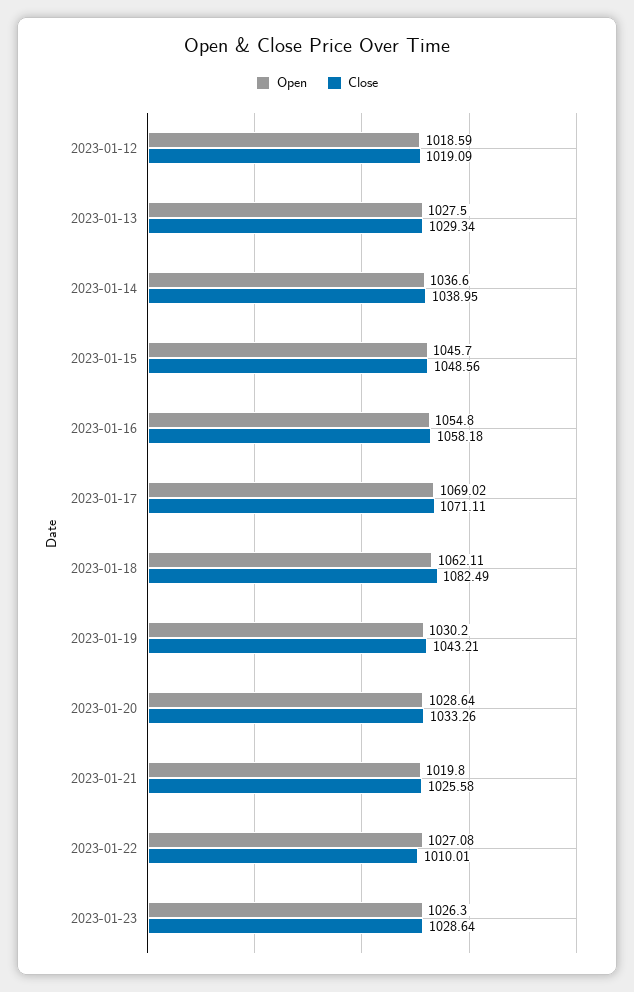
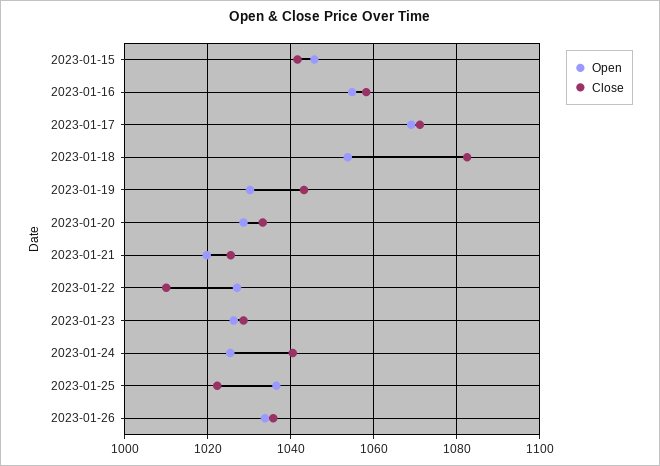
Open, 2023-01-12: 1018.59 -> none
Close, 2023-01-12: 1019.09 -> none
Open, 2023-01-13: 1027.5 -> none
Close, 2023-01-13: 1029.34 -> none
Open, 2023-01-14: 1036.6 -> none
Close, 2023-01-14: 1038.95 -> none
Close, 2023-01-15: 1048.56 -> 1042
Open, 2023-01-18: 1062.11 -> 1054
Open, 2023-01-24: none -> 1026
Close, 2023-01-24: none -> 1040
Open, 2023-01-25: none -> 1036
Close, 2023-01-25: none -> 1022
Open, 2023-01-26: none -> 1034
Close, 2023-01-26: none -> 1036

